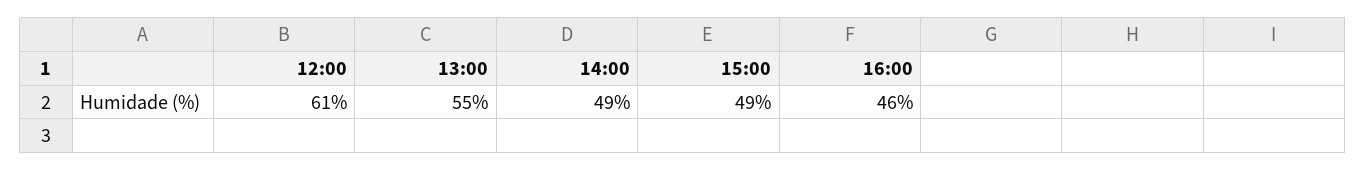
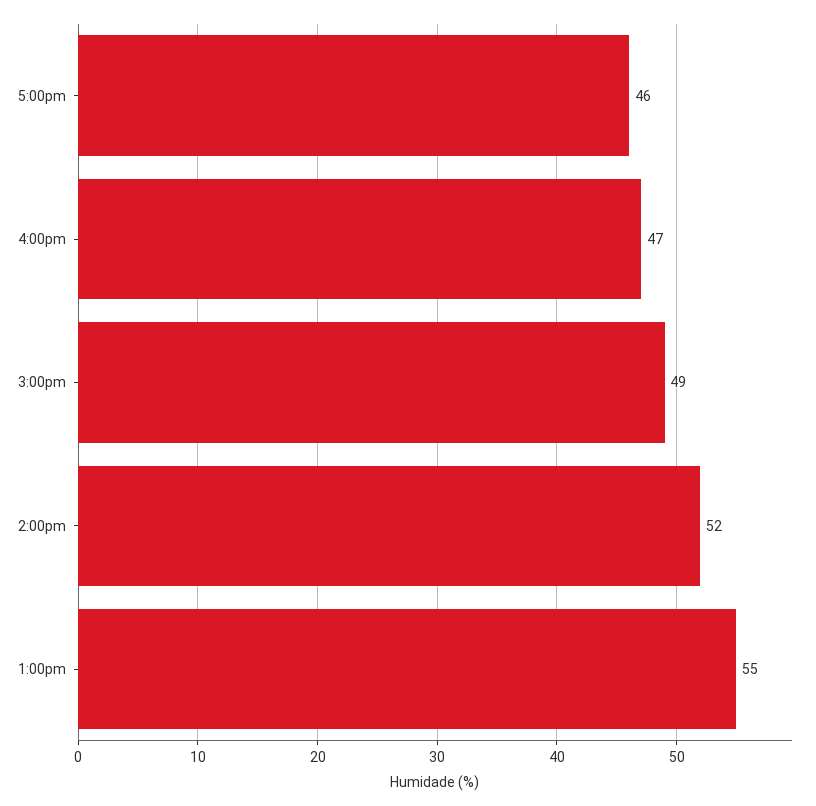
12:00: 61 -> none
14:00: 49 -> 52
16:00: 46 -> 47
5:00pm: none -> 46

